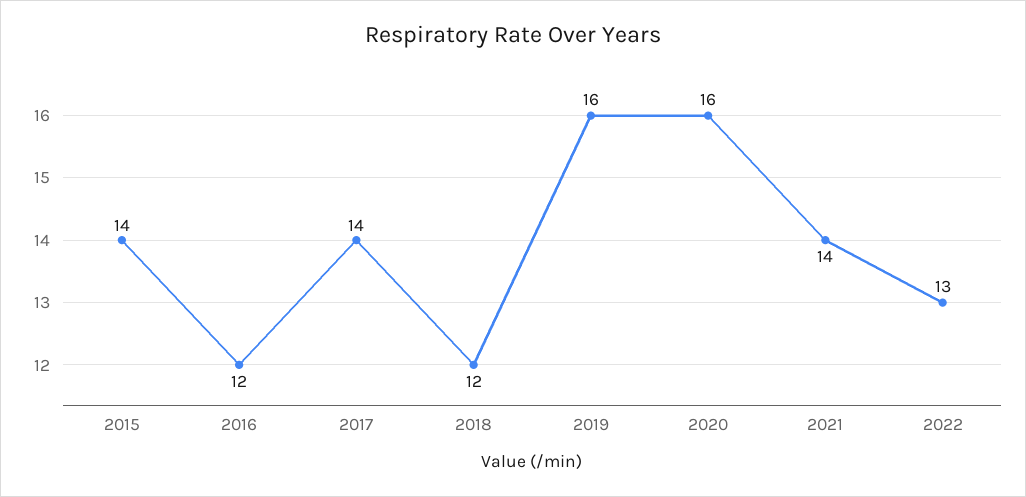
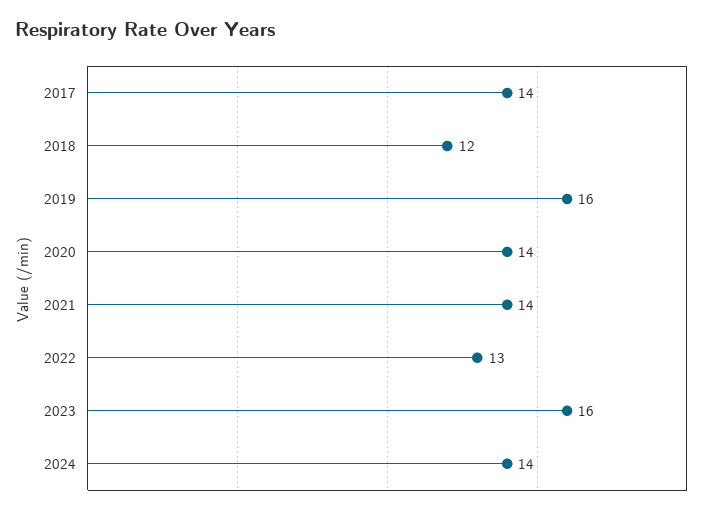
2015: 14 -> none
2016: 12 -> none
2020: 16 -> 14
2023: none -> 16
2024: none -> 14

